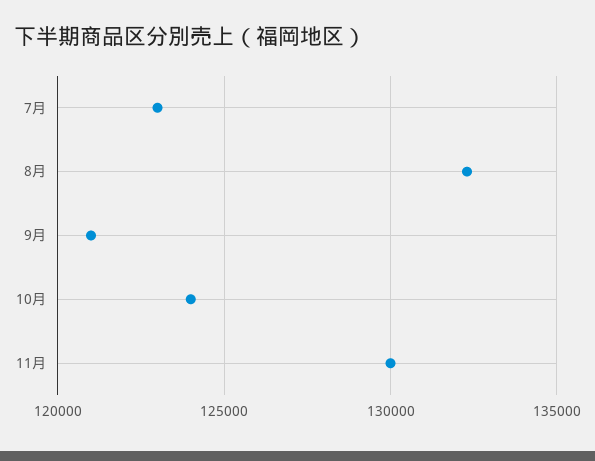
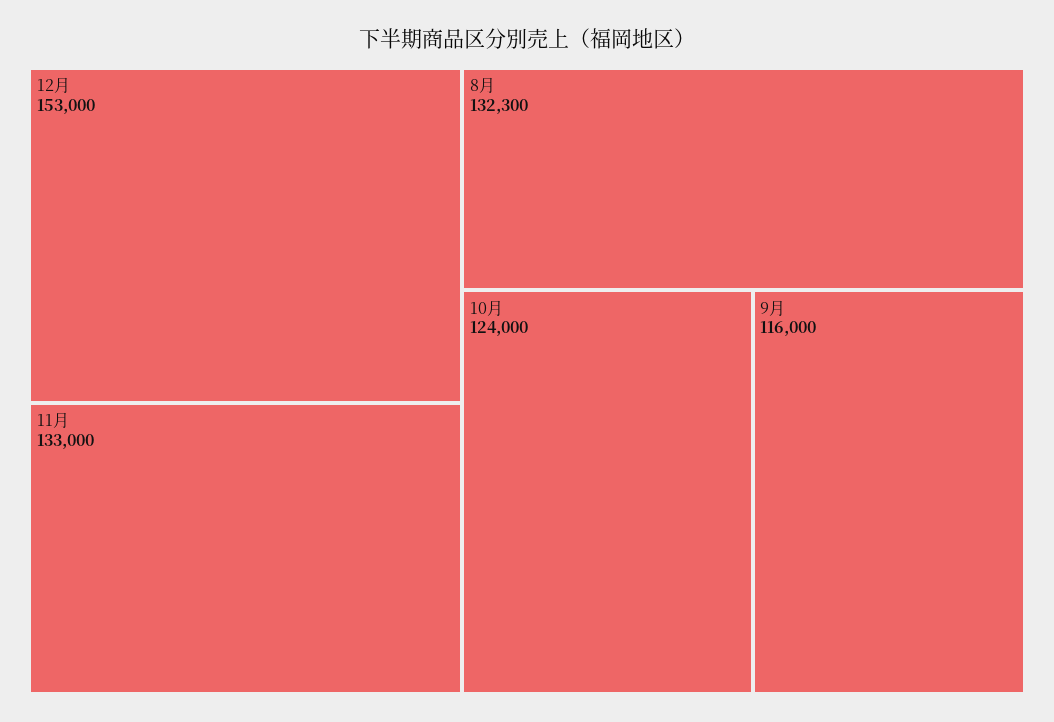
7月: 123000 -> none
9月: 121000 -> 116000
11月: 130000 -> 133000
12月: none -> 153000

